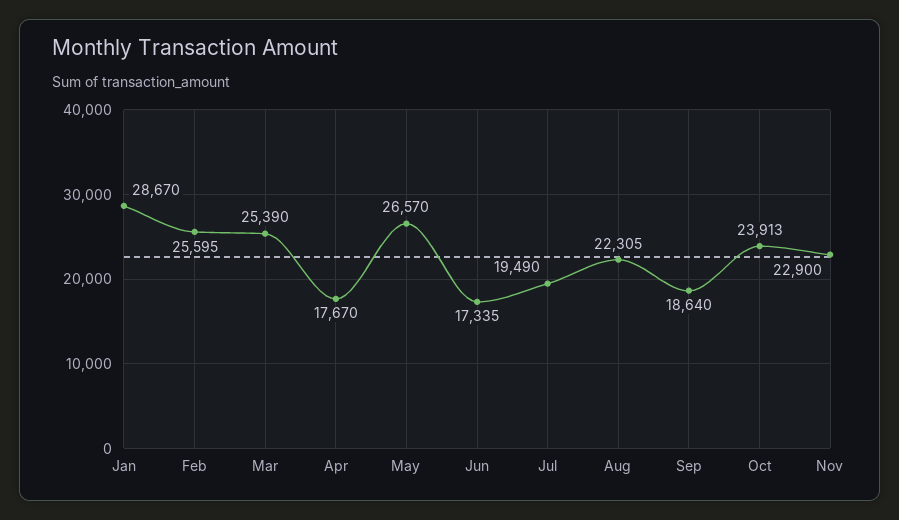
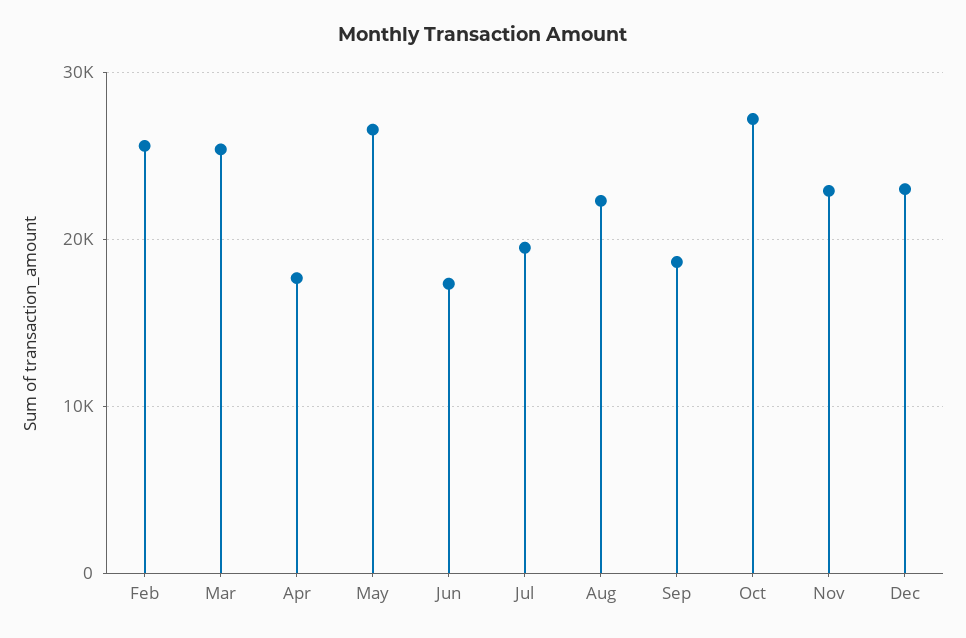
Jan: 28670 -> none
Oct: 23913 -> 27000
Dec: none -> 23000

